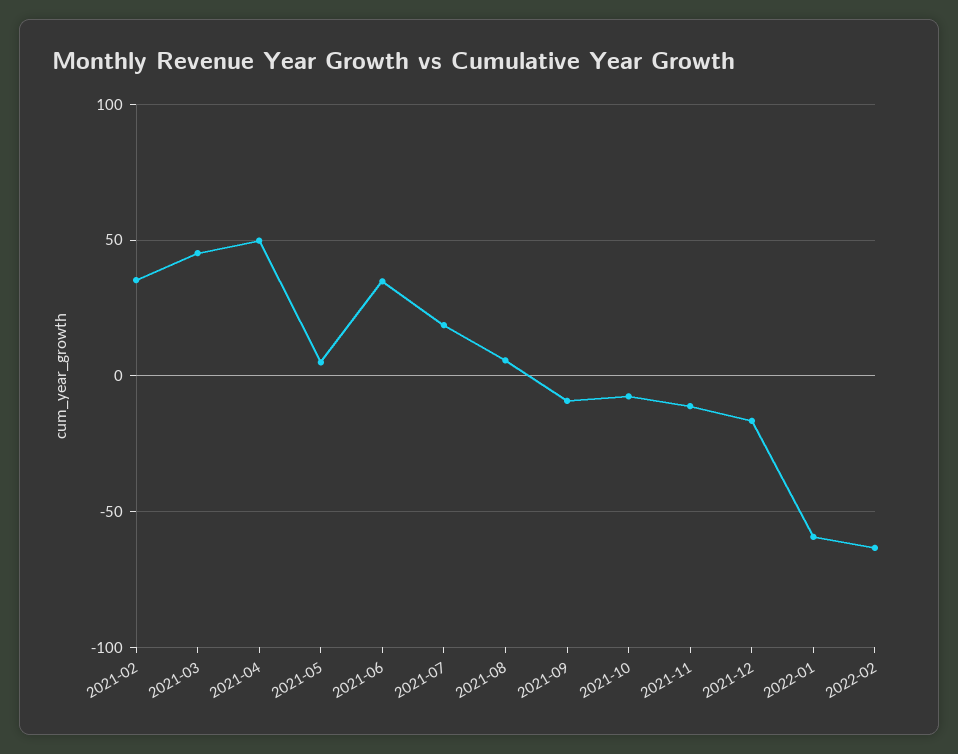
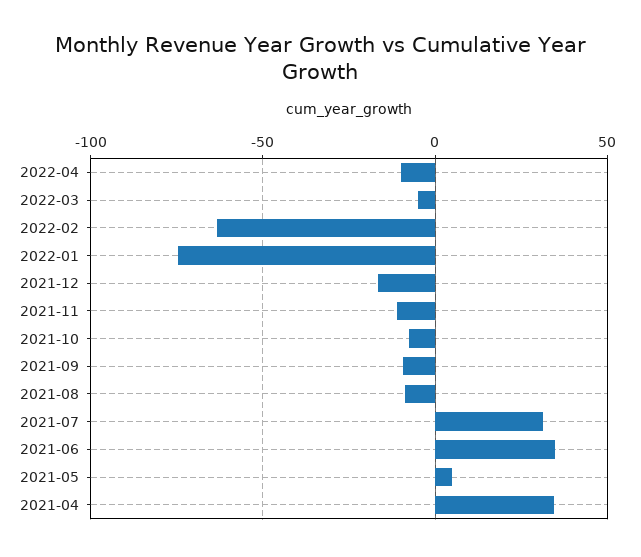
2021-02: 35 -> none
2021-03: 45 -> none
2021-04: 50 -> 35
2021-07: 20 -> 30
2021-08: 5 -> -10
2022-01: -60 -> -75
2022-04: none -> -10
2022-03: none -> -5

